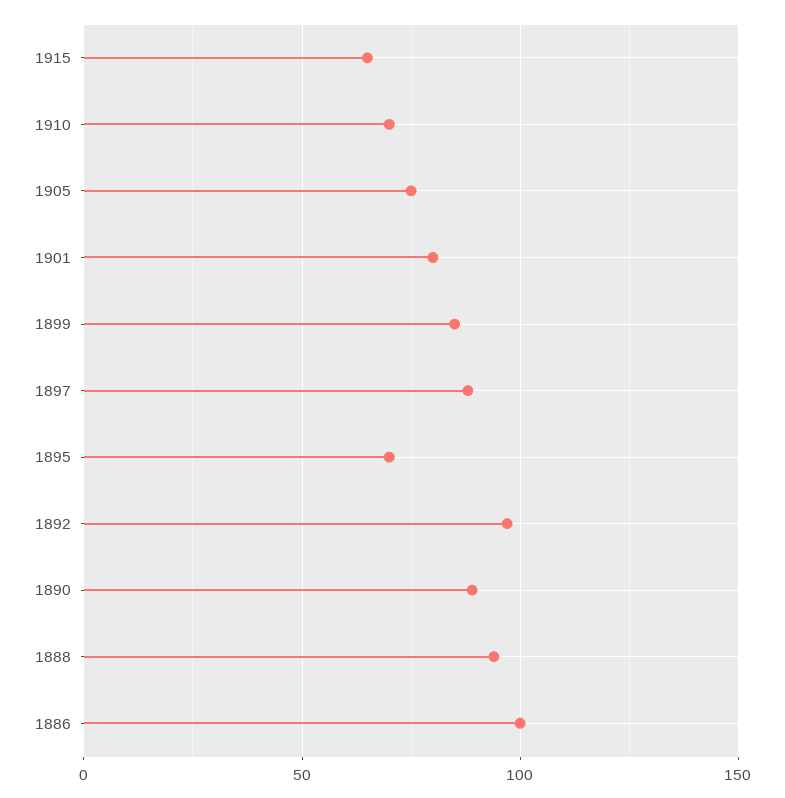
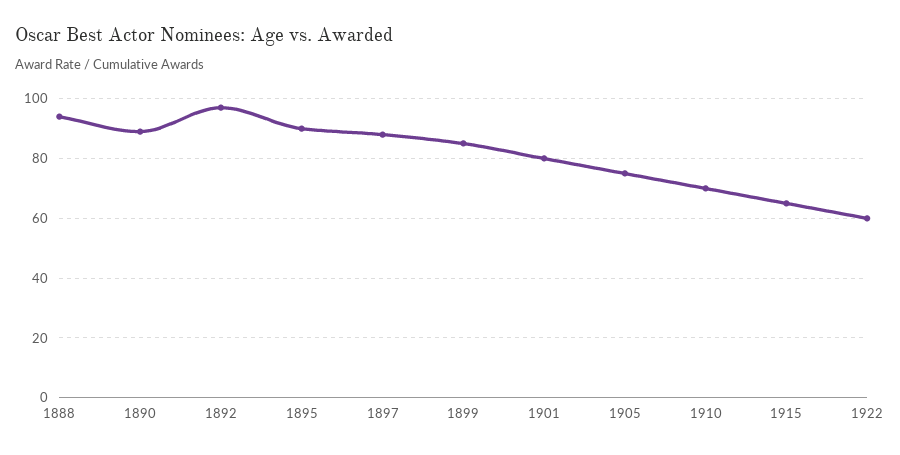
1895: 70 -> 90
1886: 100 -> none
1922: none -> 60

